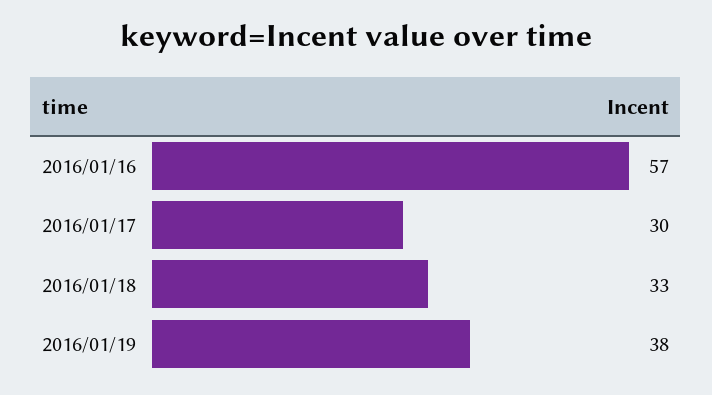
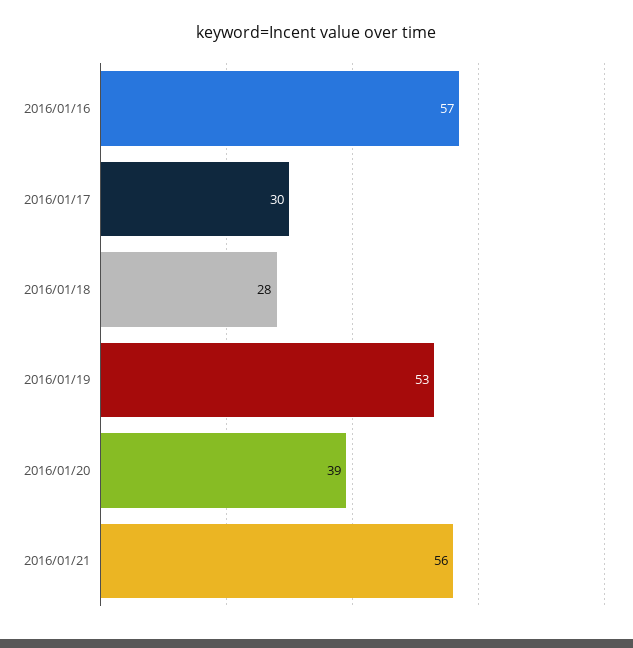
2016/01/18: 33 -> 28
2016/01/19: 38 -> 53
2016/01/20: none -> 39
2016/01/21: none -> 56

